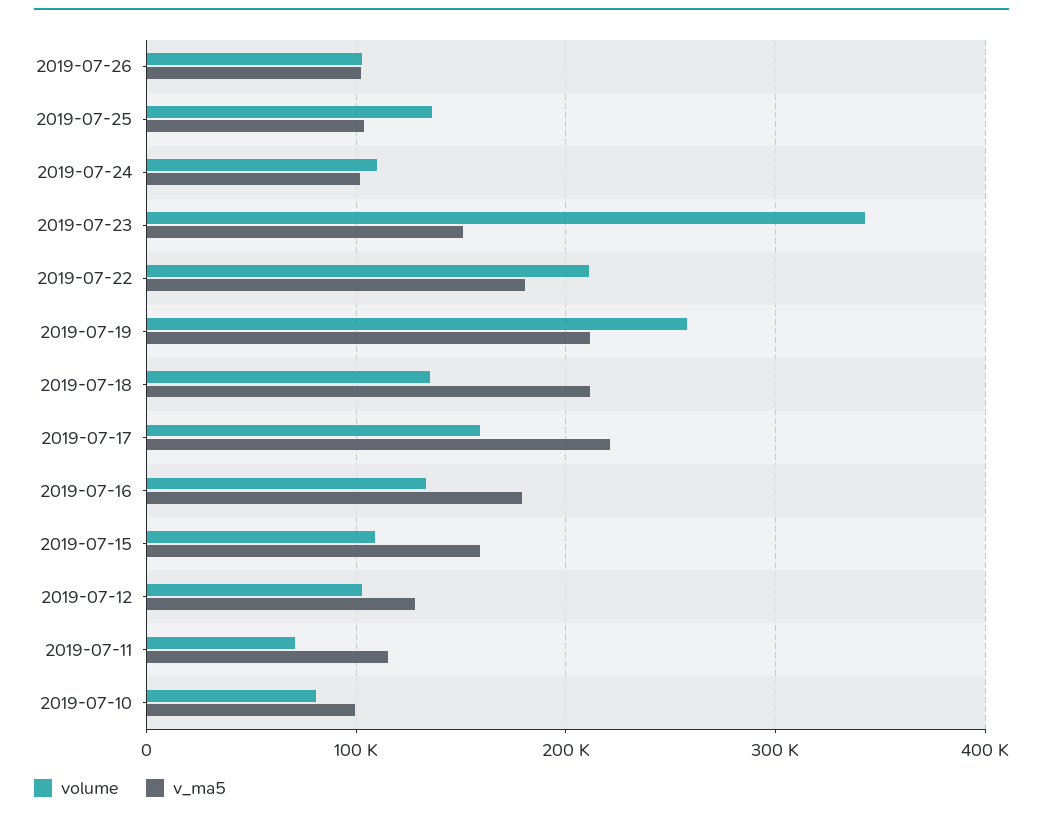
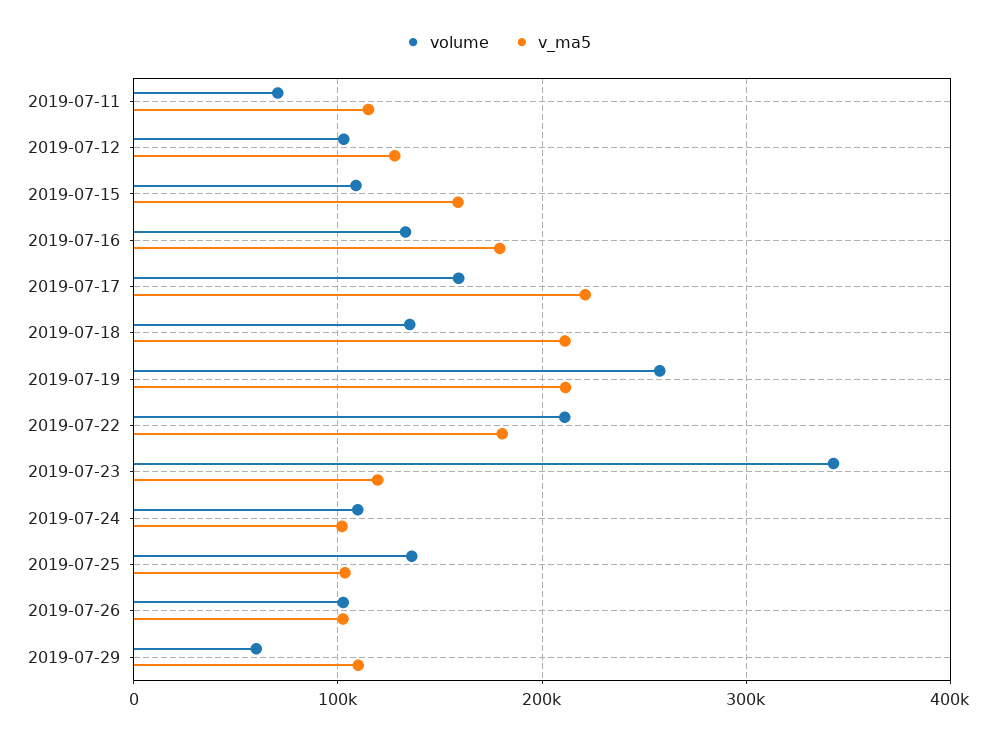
v_ma5, 2019-07-23: 150000 -> 120000
volume, 2019-07-10: 80000 -> none
v_ma5, 2019-07-10: 100000 -> none
volume, 2019-07-29: none -> 60000
v_ma5, 2019-07-29: none -> 110000

